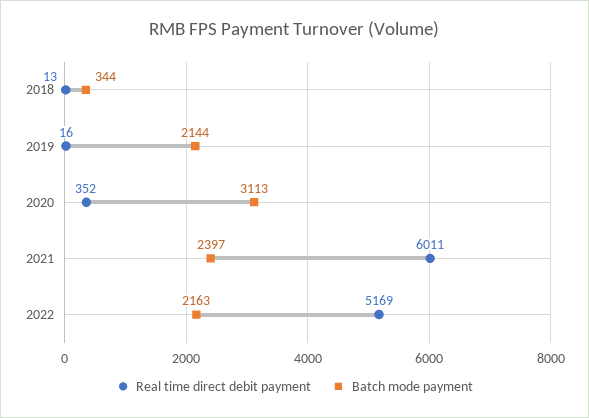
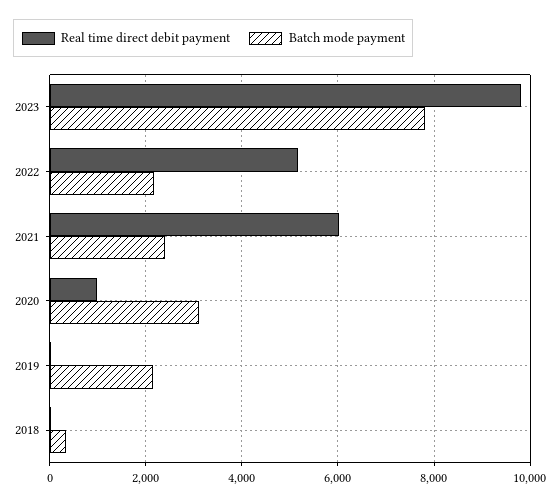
Real time direct debit payment, 2020: 352 -> 1000
Real time direct debit payment, 2023: none -> 9800
Batch mode payment, 2023: none -> 7800

